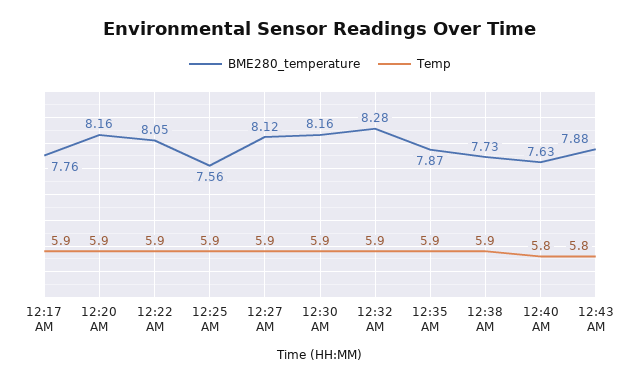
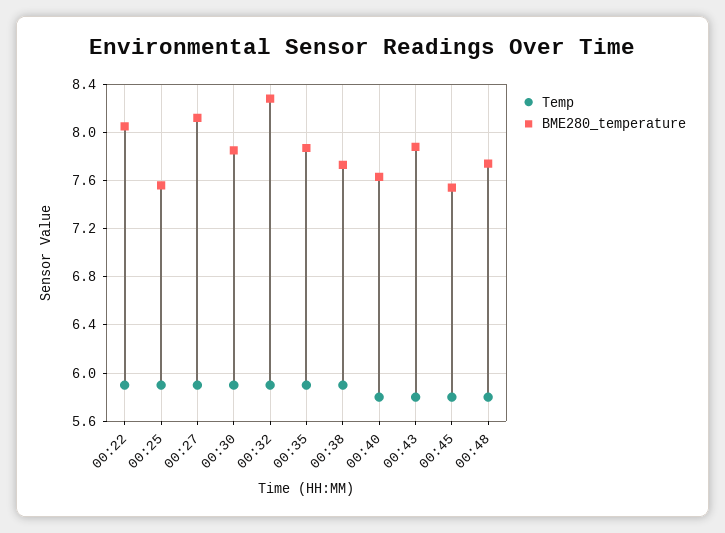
BME280_temperature, 12:17 AM: 7.76 -> none
Temp, 12:17 AM: 5.9 -> none
BME280_temperature, 12:20 AM: 8.16 -> none
Temp, 12:20 AM: 5.9 -> none
BME280_temperature, 12:30 AM: 8.16 -> 7.85
Temp, 00:45: none -> 5.8
BME280_temperature, 00:45: none -> 7.55
Temp, 00:48: none -> 5.8
BME280_temperature, 00:48: none -> 7.75

